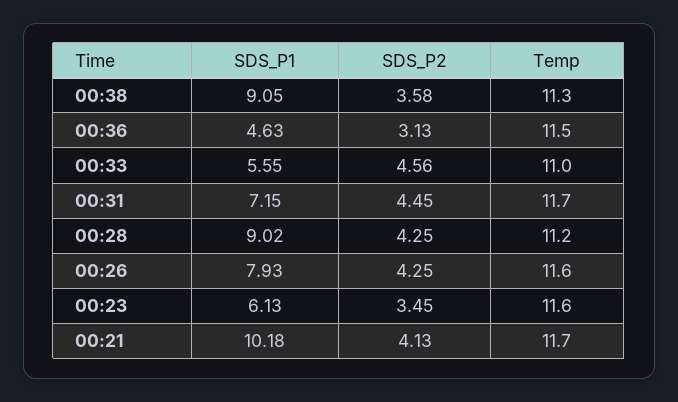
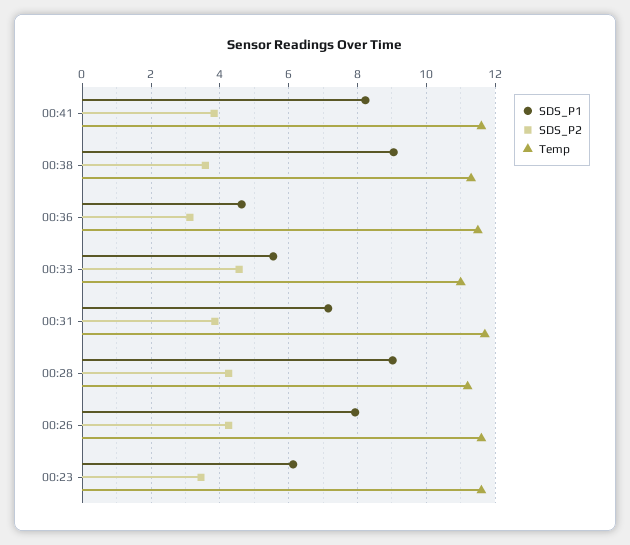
SDS_P2, 00:31: 4.45 -> 3.8
SDS_P1, 00:21: 10.18 -> none
SDS_P2, 00:21: 4.13 -> none
Temp, 00:21: 11.7 -> none
SDS_P1, 00:41: none -> 8.2
SDS_P2, 00:41: none -> 3.8
Temp, 00:41: none -> 11.6

